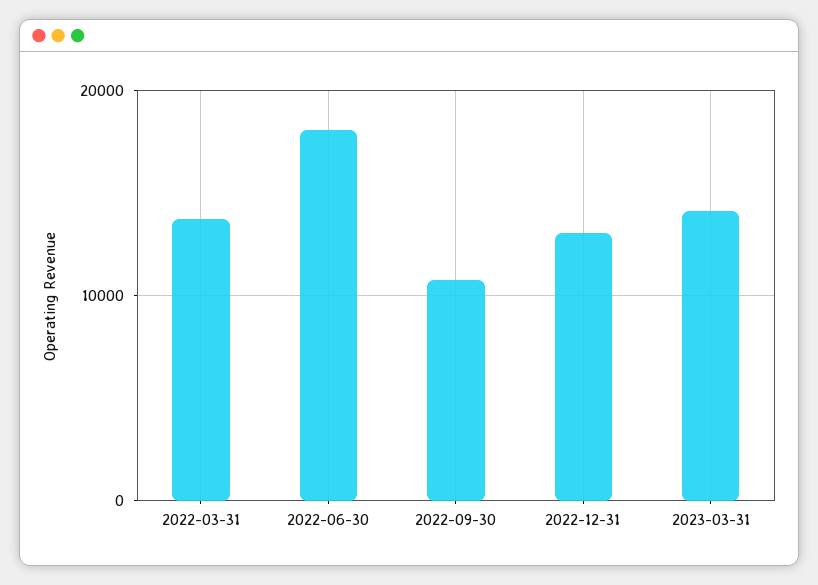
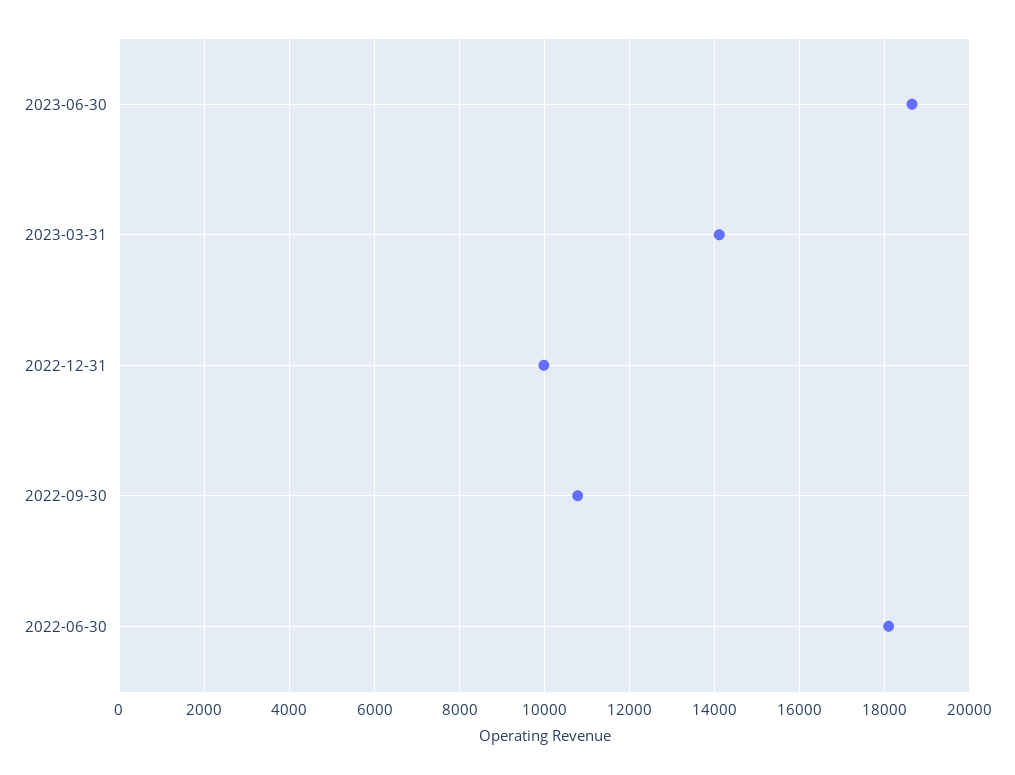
2022-03-31: 14000 -> none
2022-12-31: 13000 -> 10000
2023-06-30: none -> 18600

